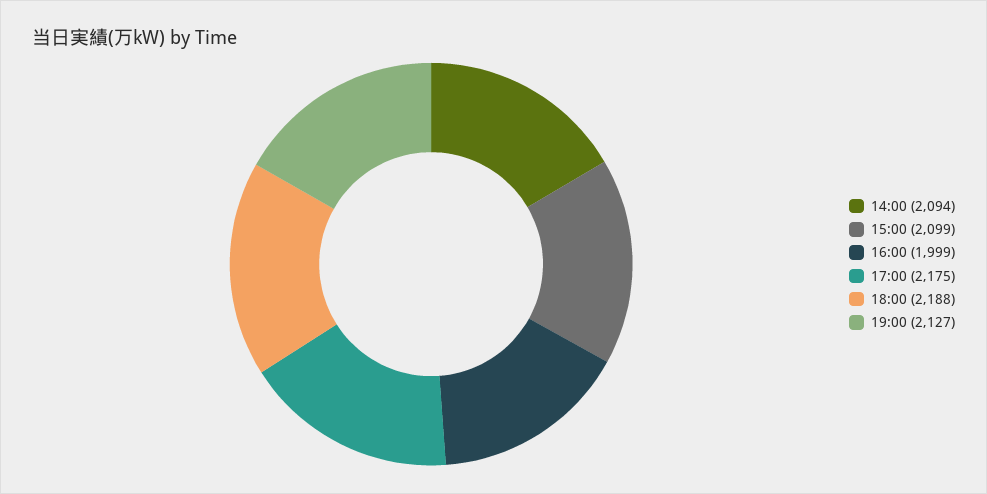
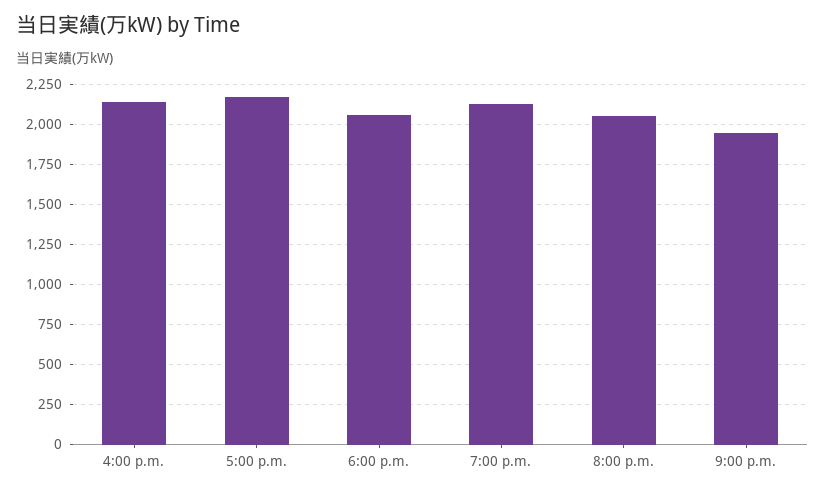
14:00: 2094 -> none
15:00: 2099 -> none
16:00: 1999 -> 2150
18:00: 2188 -> 2050
8:00 p.m.: none -> 2050
9:00 p.m.: none -> 1950

